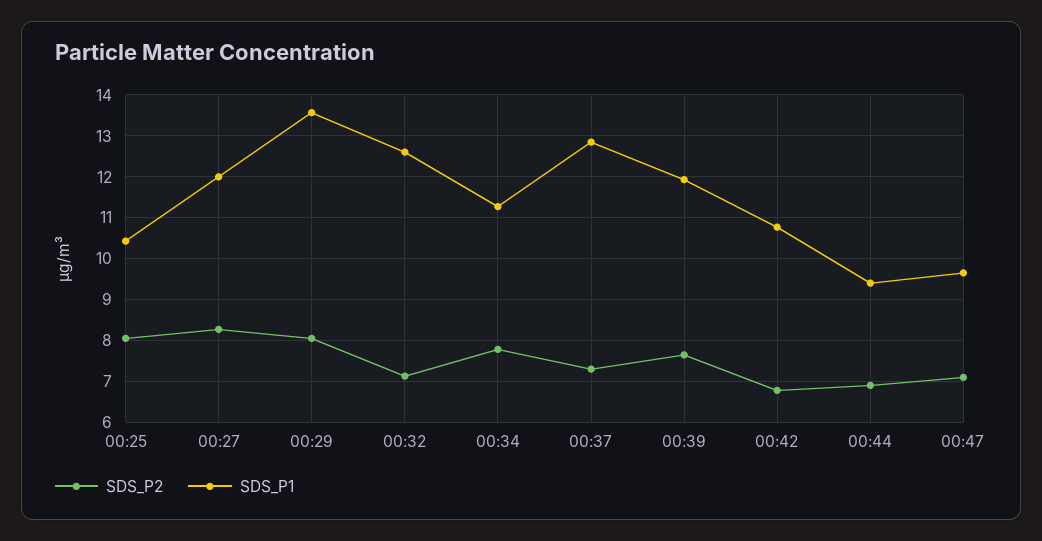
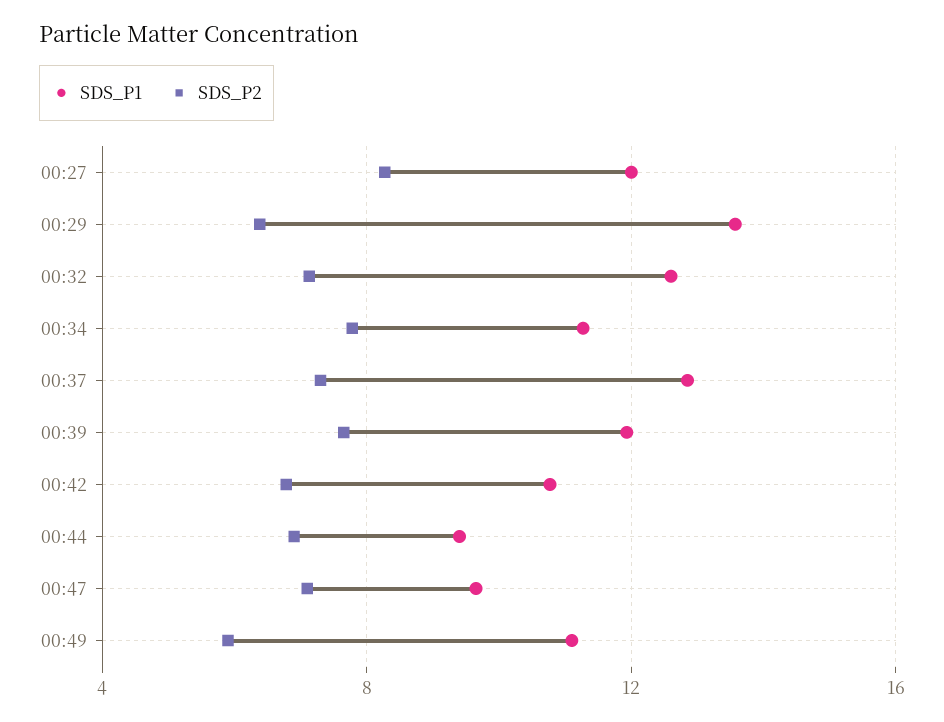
SDS_P2, 00:25: 8 -> none
SDS_P1, 00:25: 10.4 -> none
SDS_P2, 00:29: 8 -> 6.5
SDS_P1, 00:49: none -> 11
SDS_P2, 00:49: none -> 6

